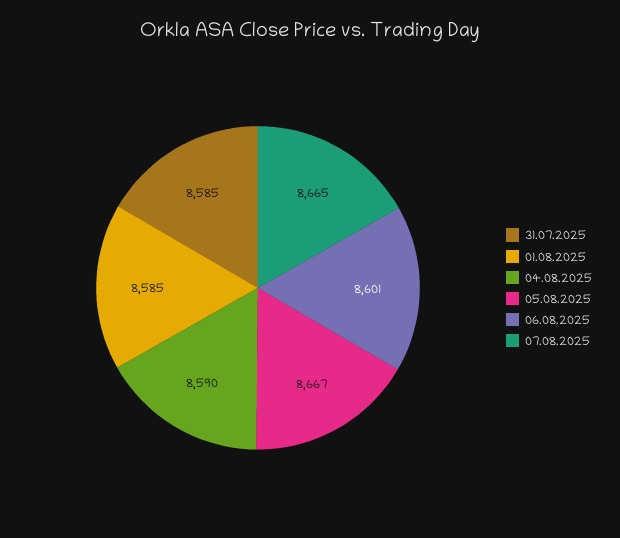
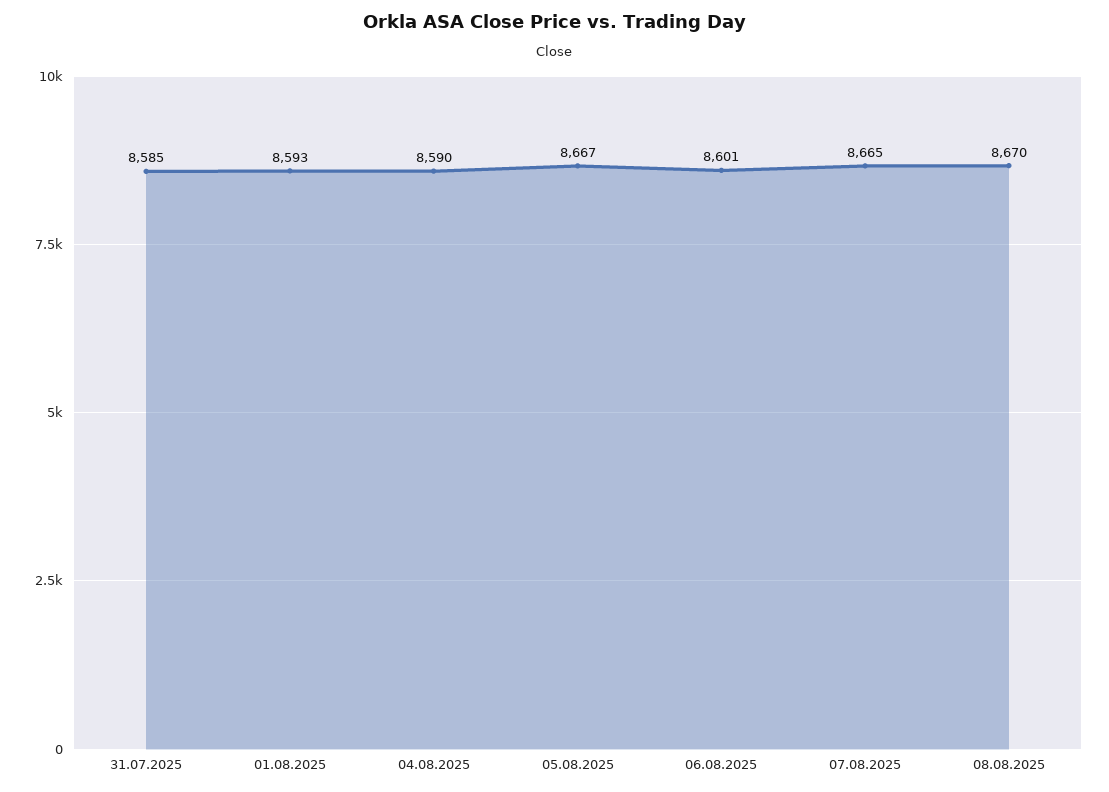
01.08.2025: 8585 -> 8593
08.08.2025: none -> 8670

